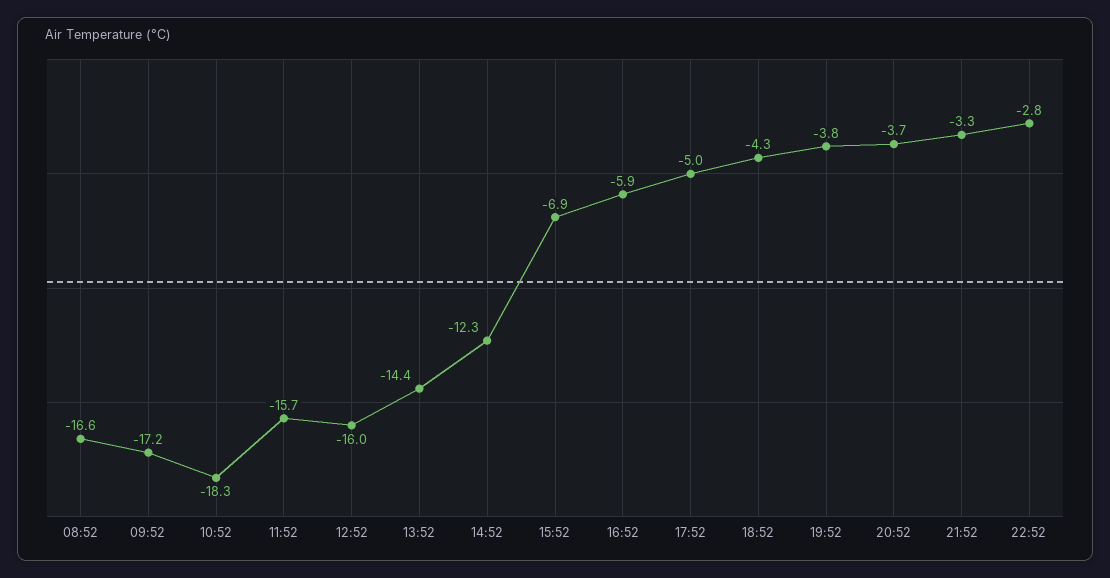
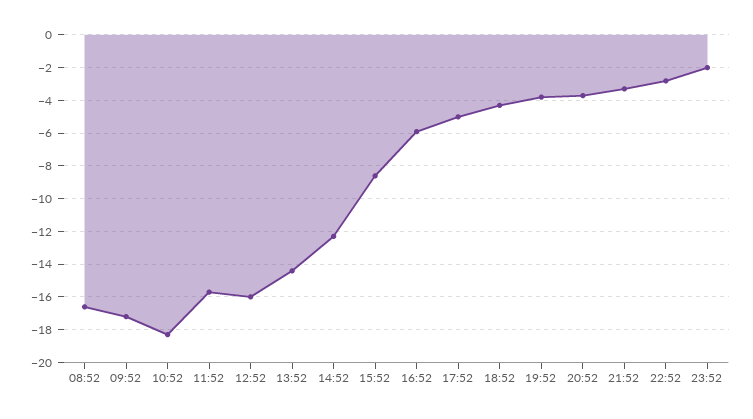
15:52: -6.9 -> -8.5
23:52: none -> -2

